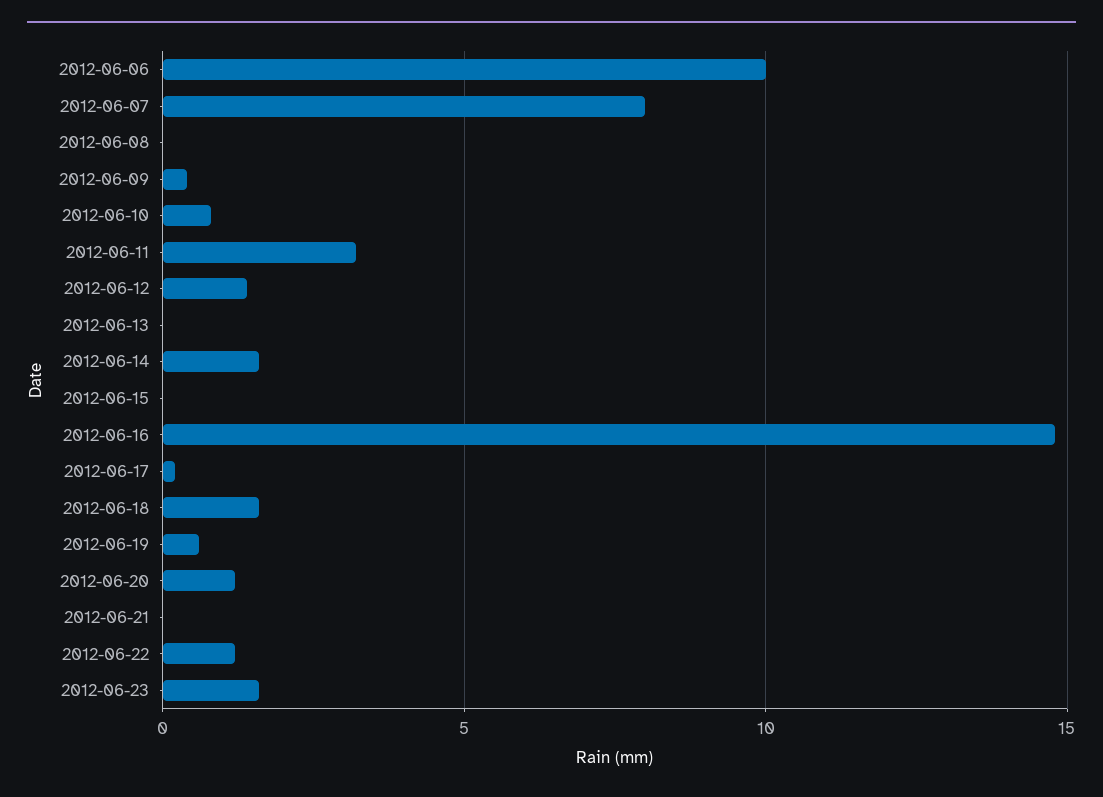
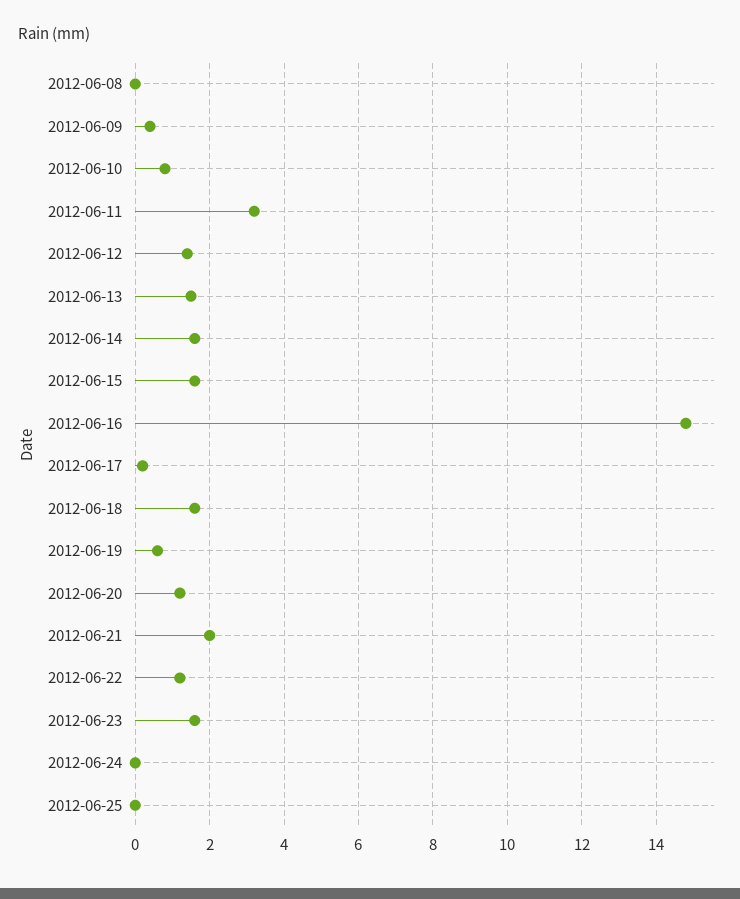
2012-06-06: 10 -> none
2012-06-07: 8 -> none
2012-06-13: 0 -> 1.5
2012-06-15: 0 -> 1.5
2012-06-21: 0 -> 2
2012-06-24: none -> 0
2012-06-25: none -> 0

